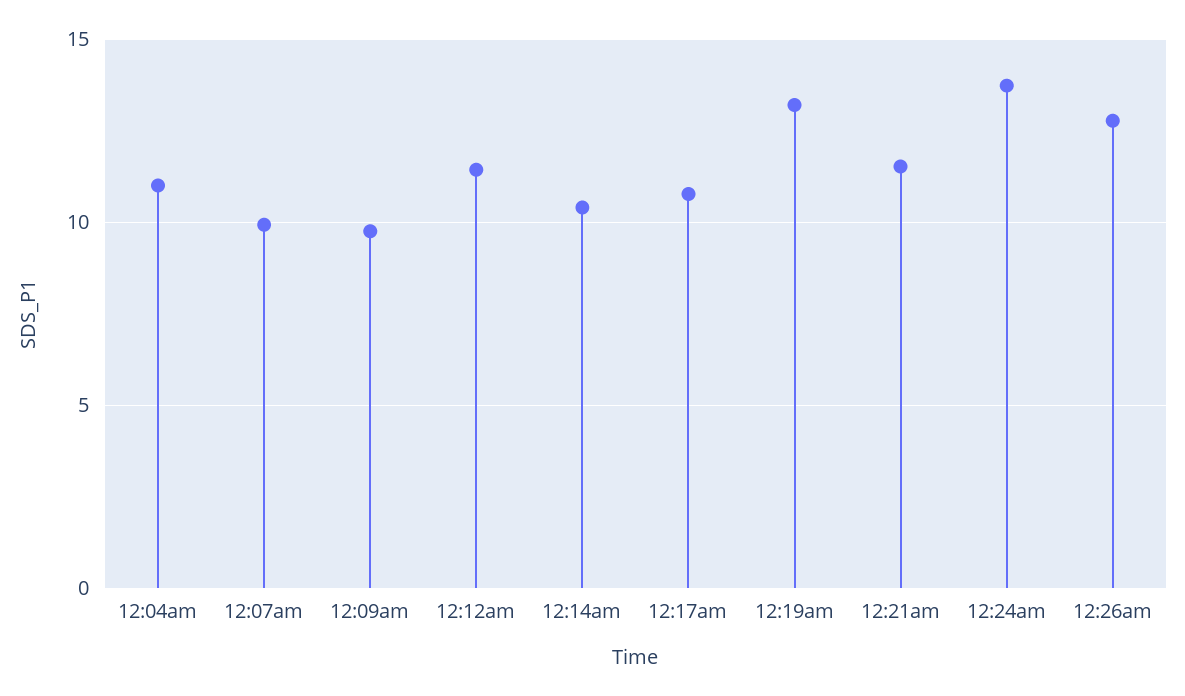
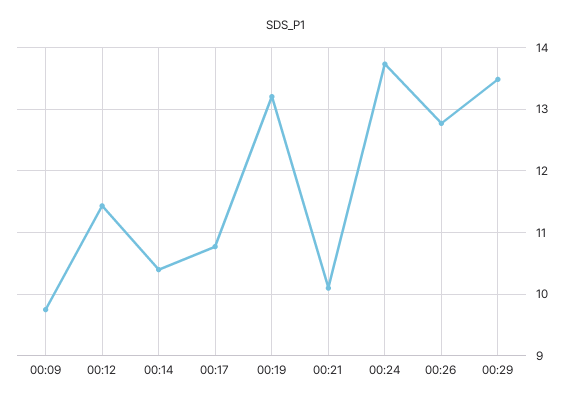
12:04am: 11 -> none
12:07am: 10 -> none
12:21am: 11.5 -> 10.1
00:29: none -> 13.5

